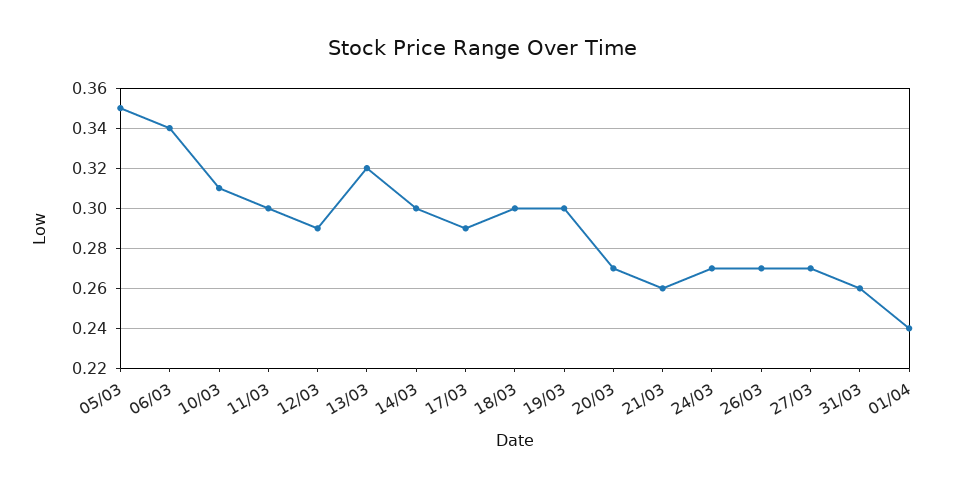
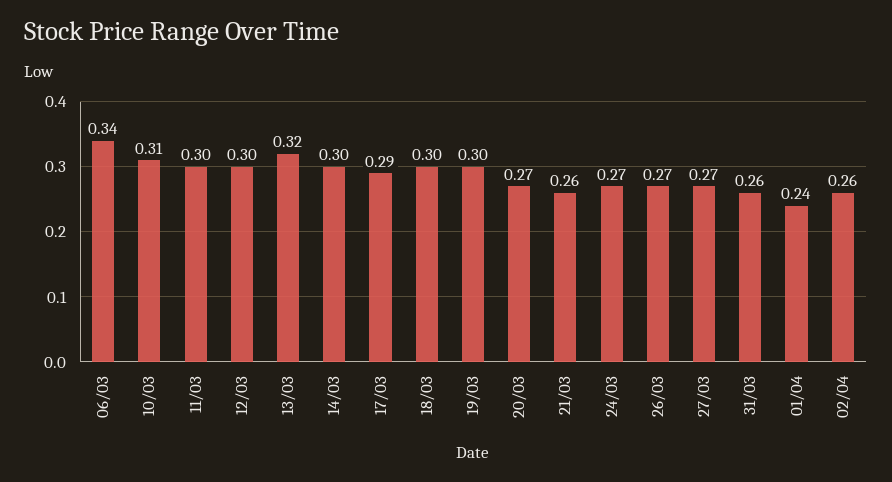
05/03: 0.35 -> none
12/03: 0.29 -> 0.3
02/04: none -> 0.26

